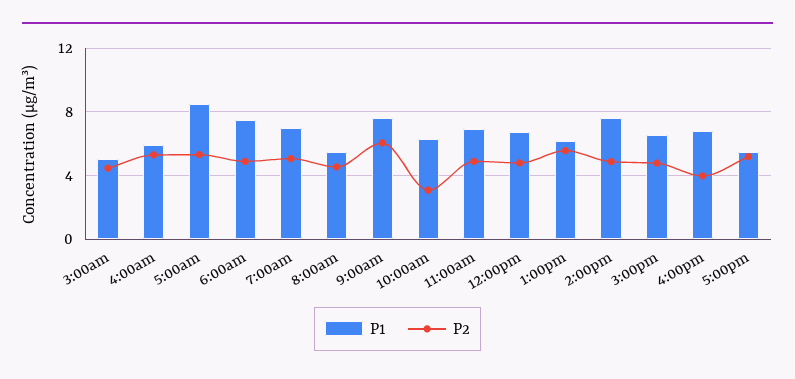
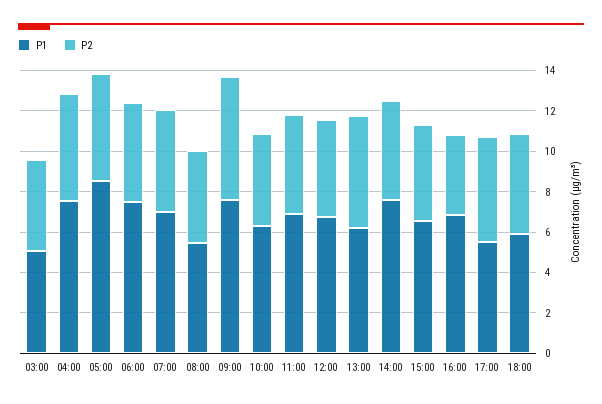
P1, 4:00am: 6 -> 7.5
P2, 10:00am: 3 -> 4.5
P1, 18:00: none -> 6
P2, 18:00: none -> 5

